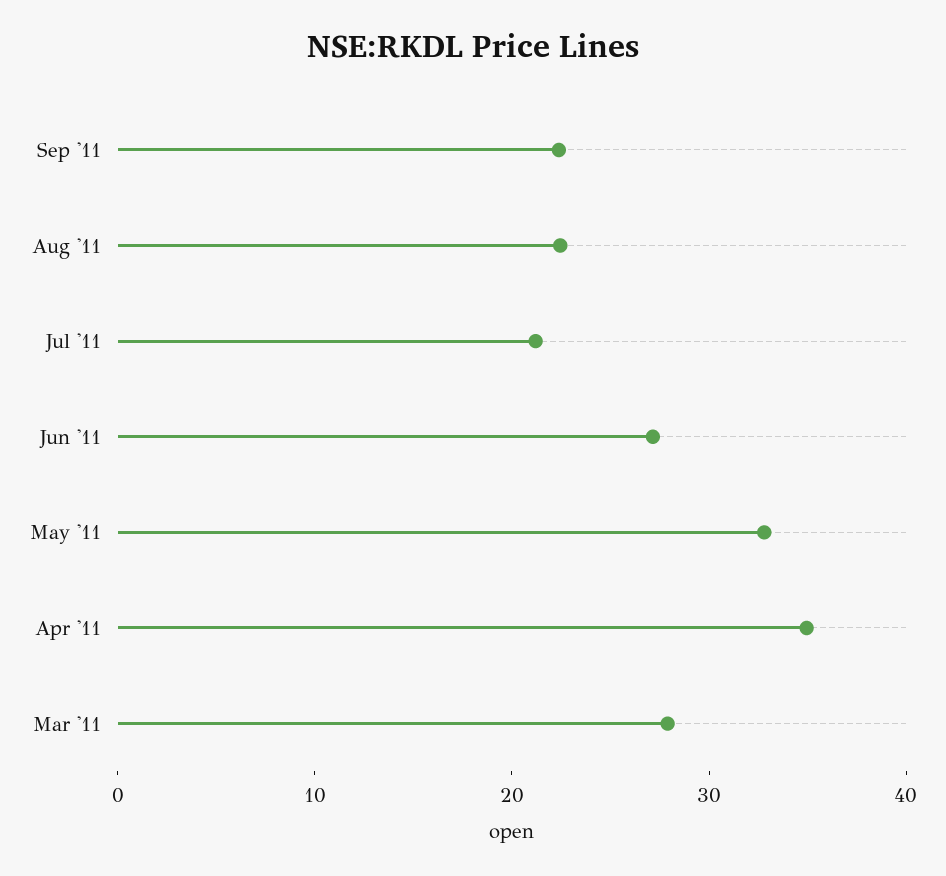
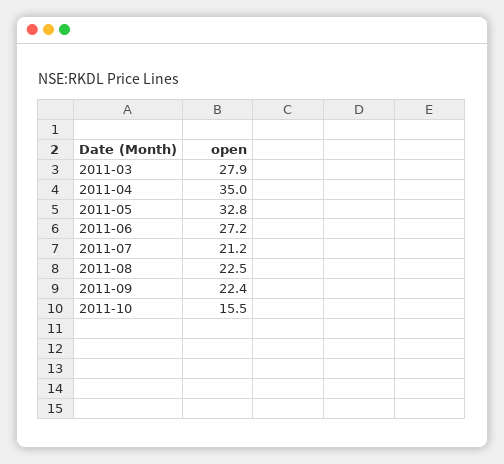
2011-10: none -> 15.5

